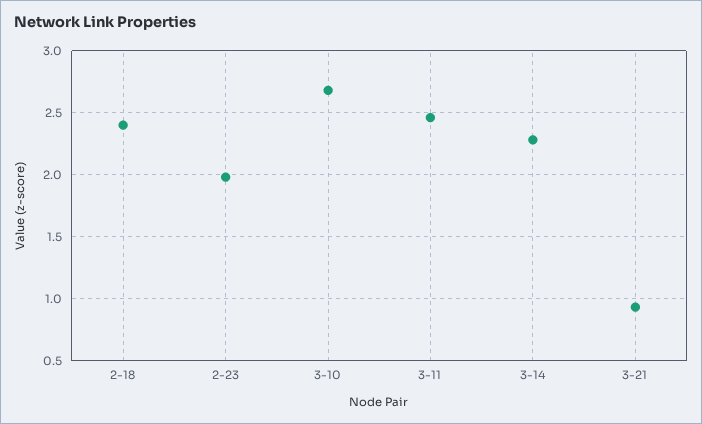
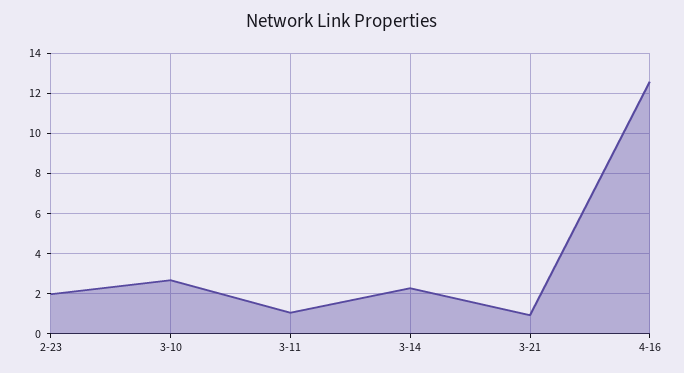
2-18: 2.4 -> none
3-11: 2.45 -> 1
4-16: none -> 12.5

